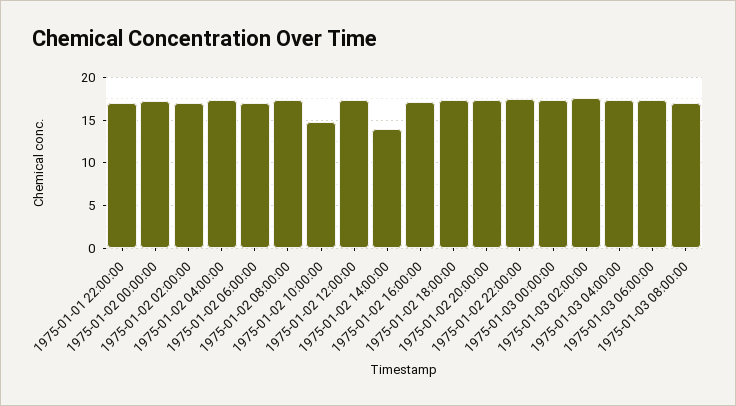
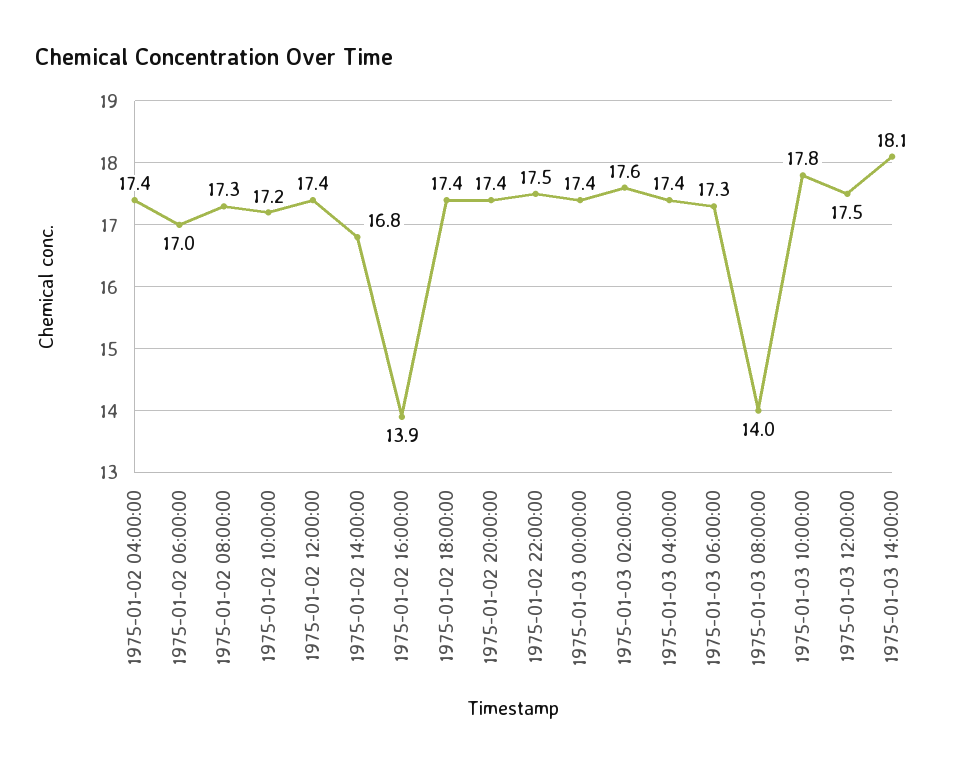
1975-01-01 22:00:00: 17 -> none
1975-01-02 00:00:00: 17 -> none
1975-01-02 02:00:00: 17 -> none
1975-01-02 10:00:00: 15 -> 17.2
1975-01-02 14:00:00: 14 -> 16.8
1975-01-02 16:00:00: 17 -> 13.9
1975-01-03 08:00:00: 17 -> 14
1975-01-03 10:00:00: none -> 17.8
1975-01-03 12:00:00: none -> 17.5
1975-01-03 14:00:00: none -> 18.1

